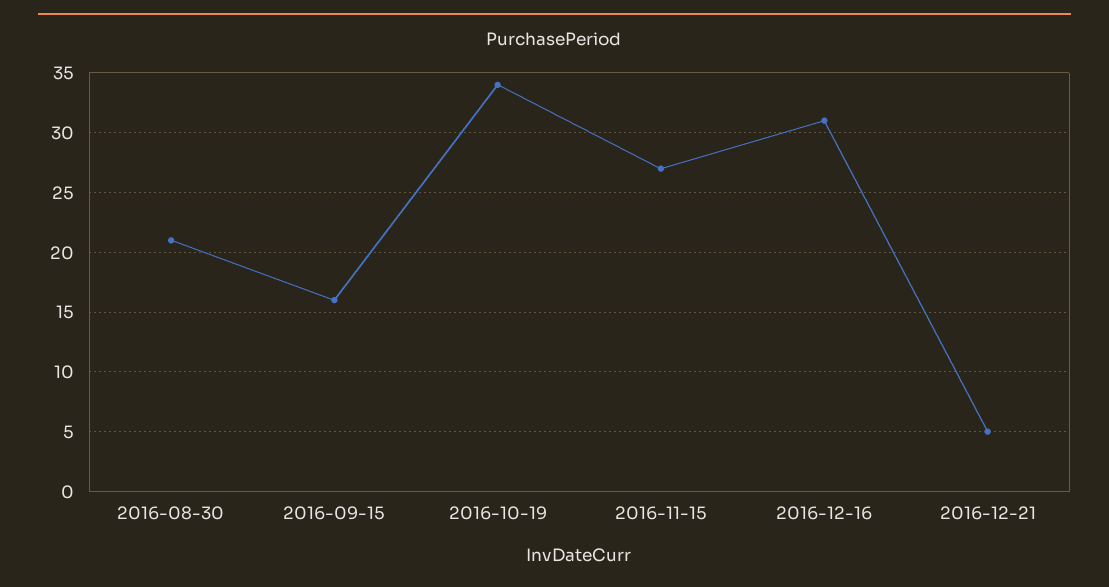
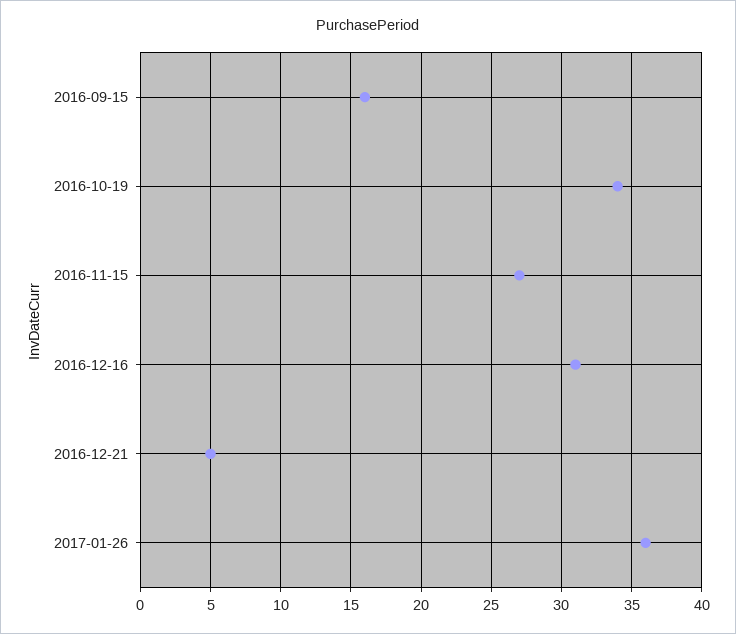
2016-08-30: 21 -> none
2017-01-26: none -> 36

